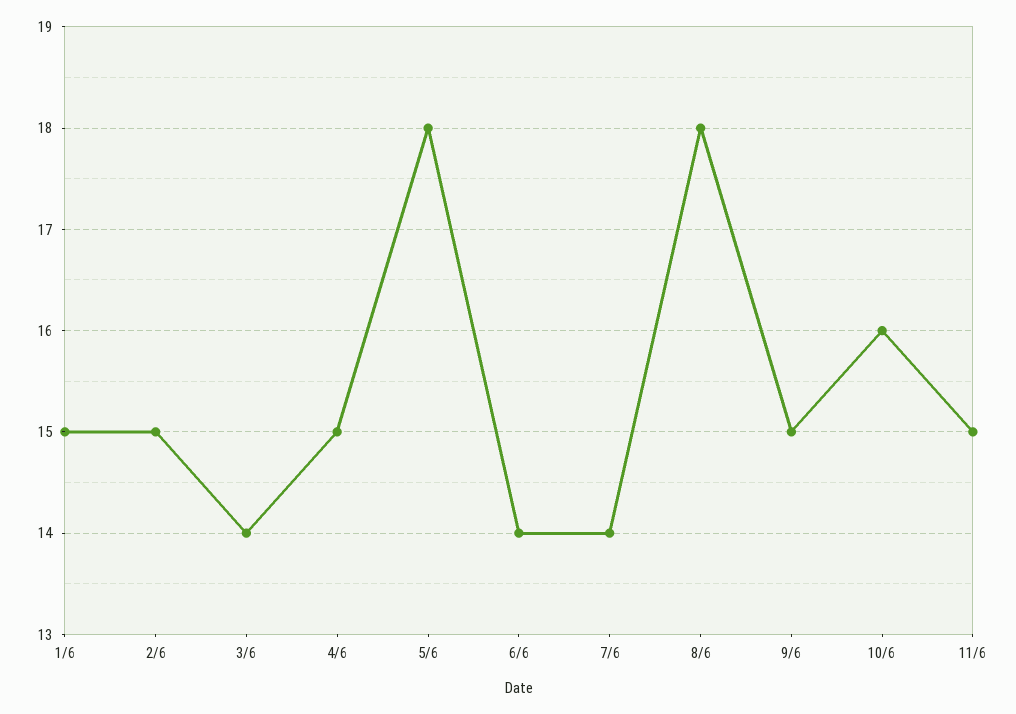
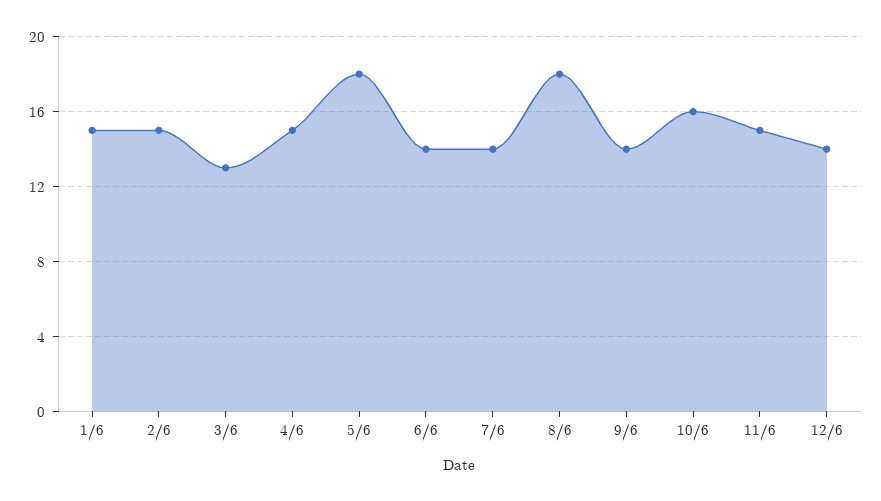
3/6: 14 -> 13
9/6: 15 -> 14
12/6: none -> 14

